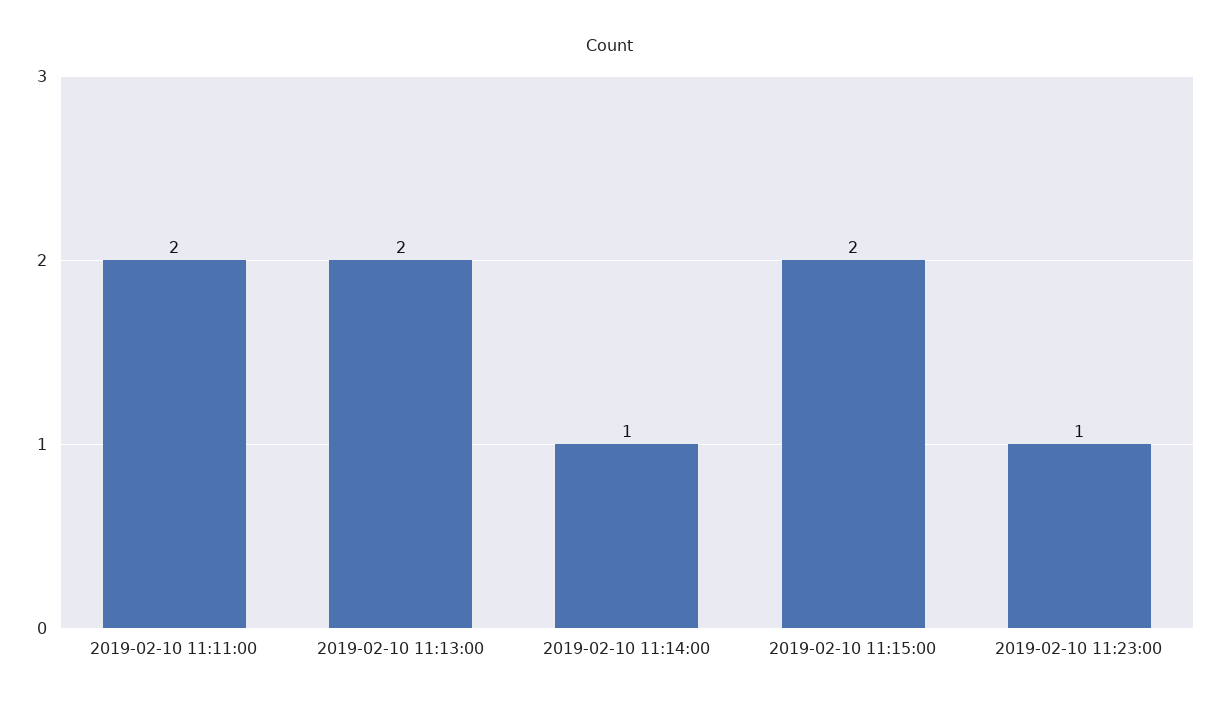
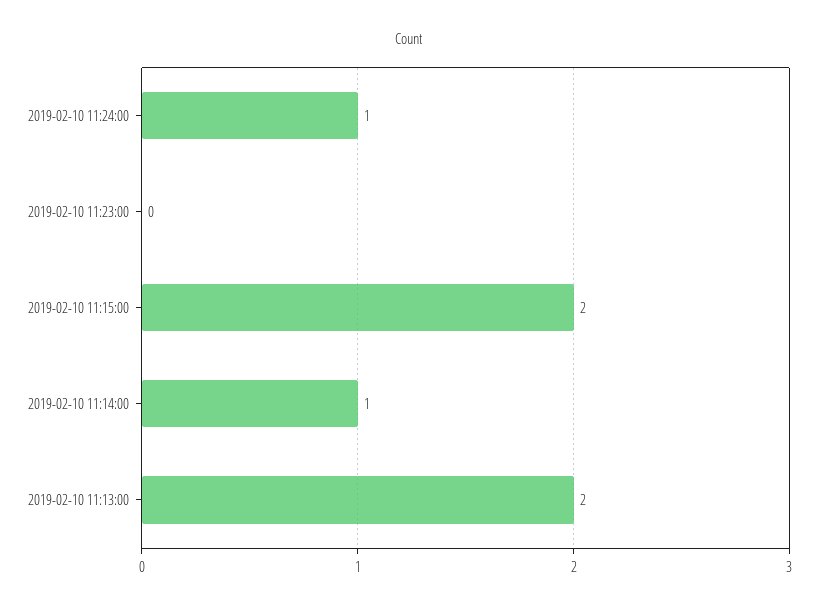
2019-02-10 11:11:00: 2 -> none
2019-02-10 11:23:00: 1 -> 0
2019-02-10 11:24:00: none -> 1

